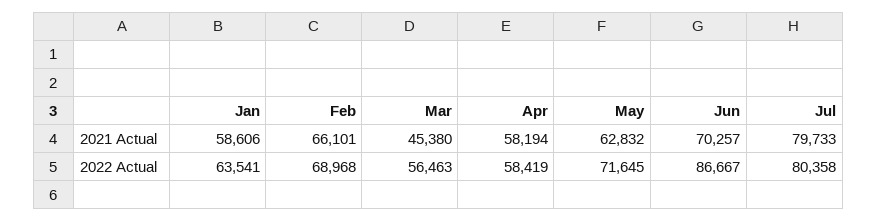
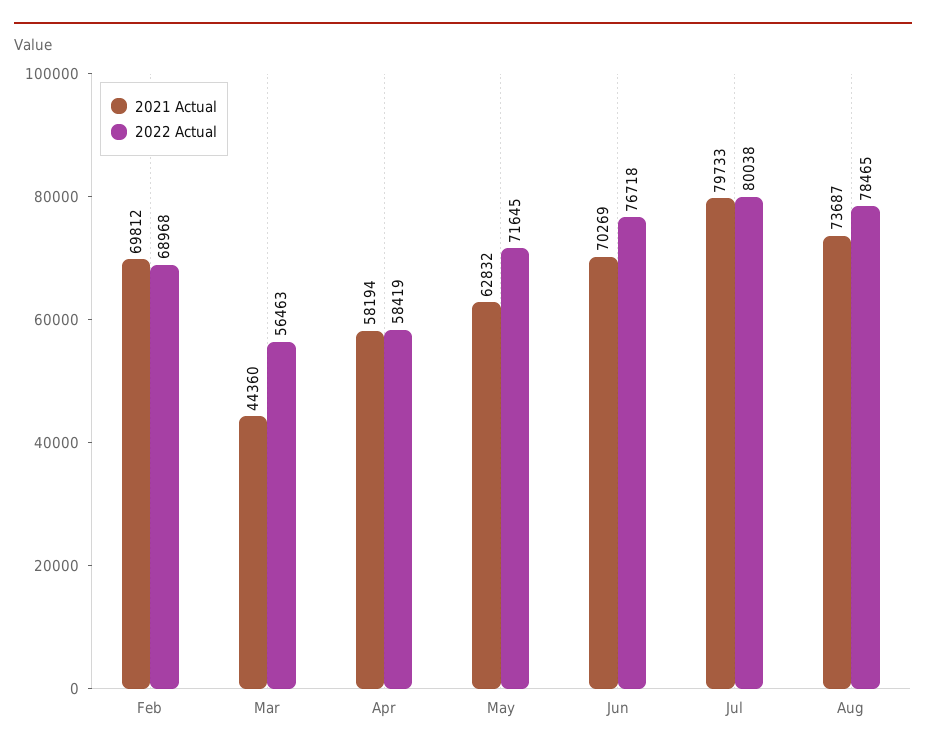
2021 Actual, Jan: 58606 -> none
2021 Actual, Feb: 66101 -> 69812
2021 Actual, Mar: 45380 -> 44360
2021 Actual, Jun: 70257 -> 70269
2022 Actual, Jan: 63541 -> none
2022 Actual, Jun: 86667 -> 76718
2022 Actual, Jul: 80358 -> 80038
2021 Actual, Aug: none -> 73687
2022 Actual, Aug: none -> 78465

